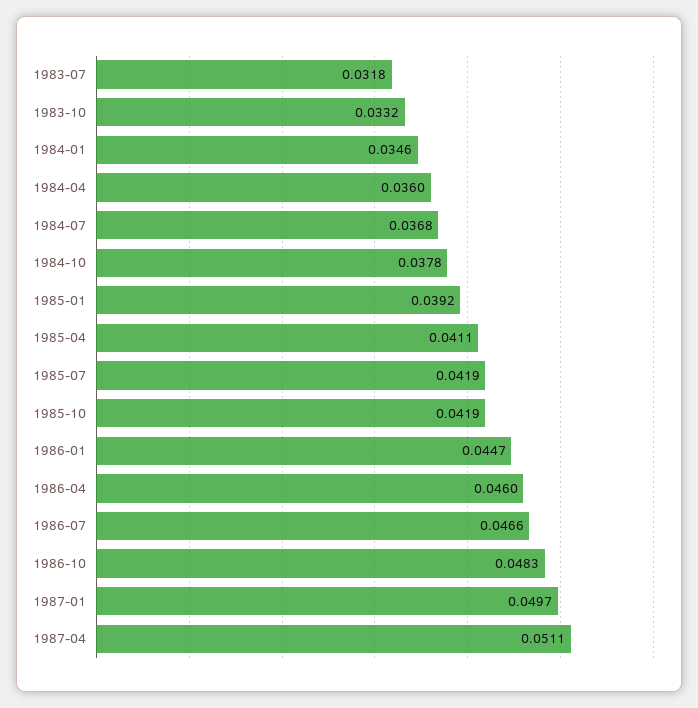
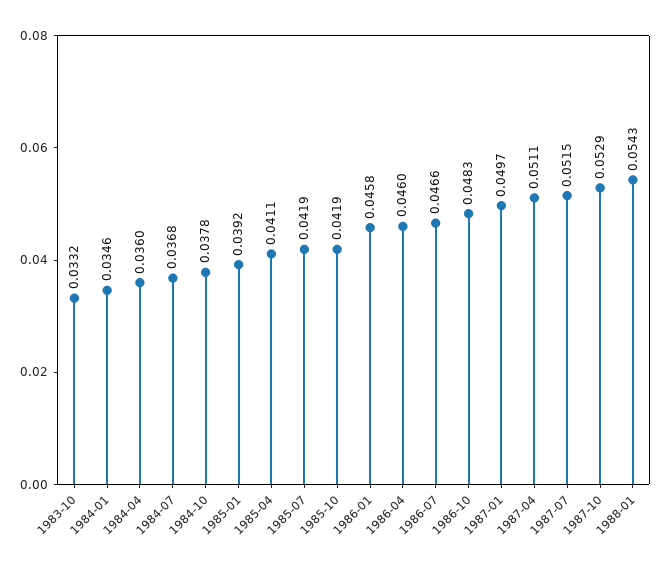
1983-07: 0.0318 -> none
1986-01: 0.0447 -> 0.0458
1987-07: none -> 0.0515
1987-10: none -> 0.0529
1988-01: none -> 0.0543

